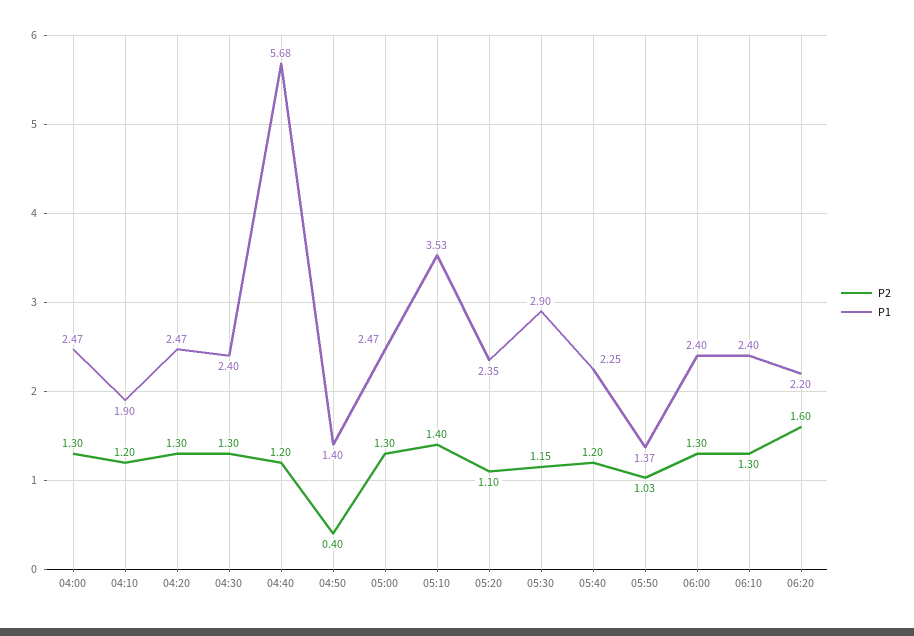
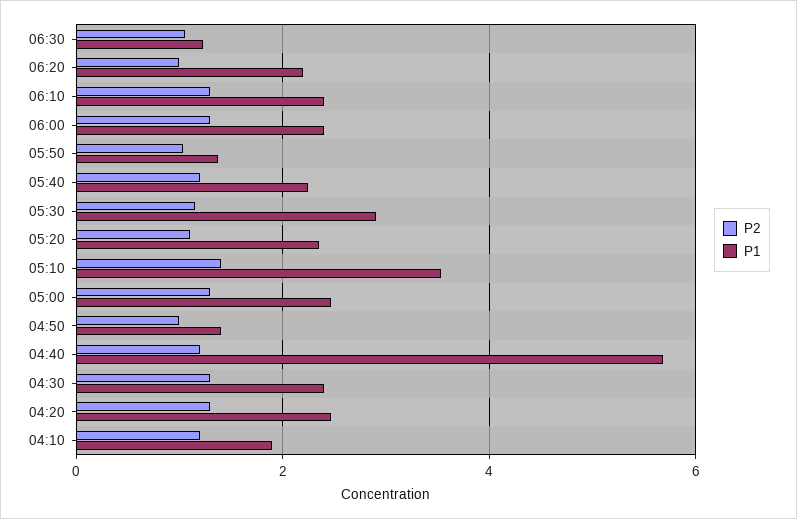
P2, 04:00: 1.3 -> none
P1, 04:00: 2.47 -> none
P2, 04:50: 0.4 -> 1
P2, 06:20: 1.6 -> 1
P2, 06:30: none -> 1
P1, 06:30: none -> 1.2

